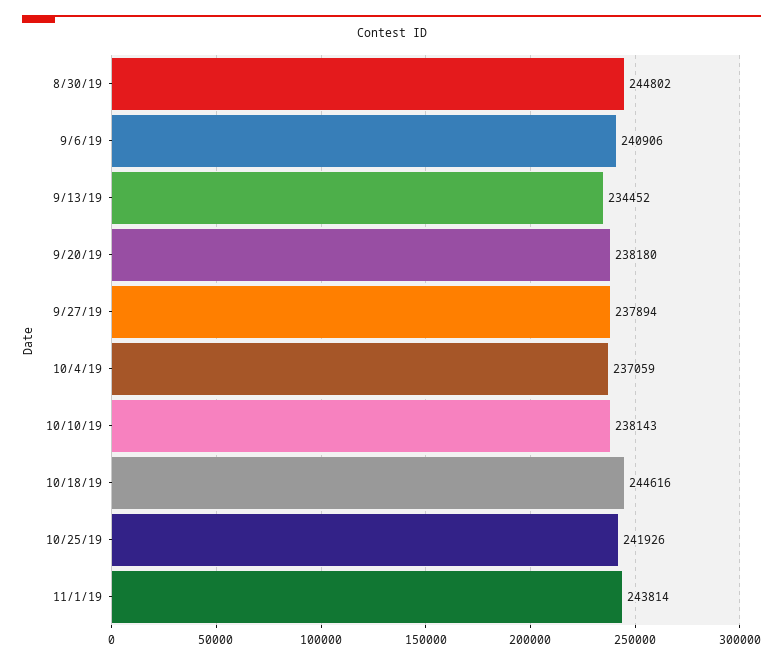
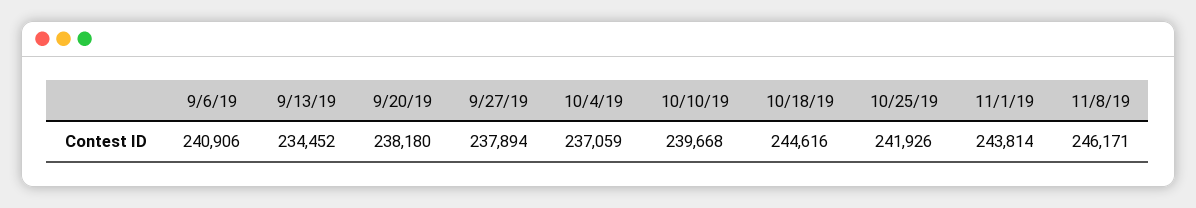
8/30/19: 244802 -> none
10/10/19: 238143 -> 239668
11/8/19: none -> 246171

